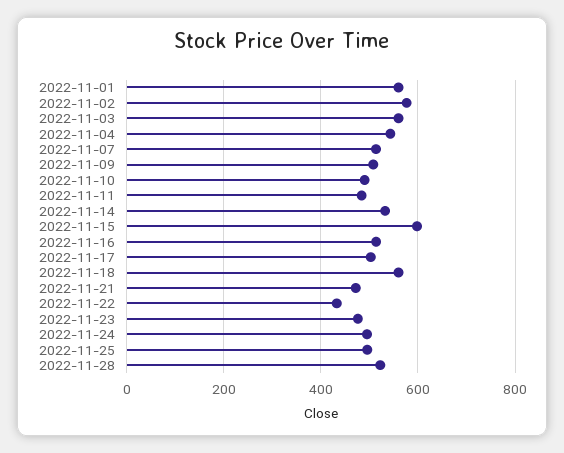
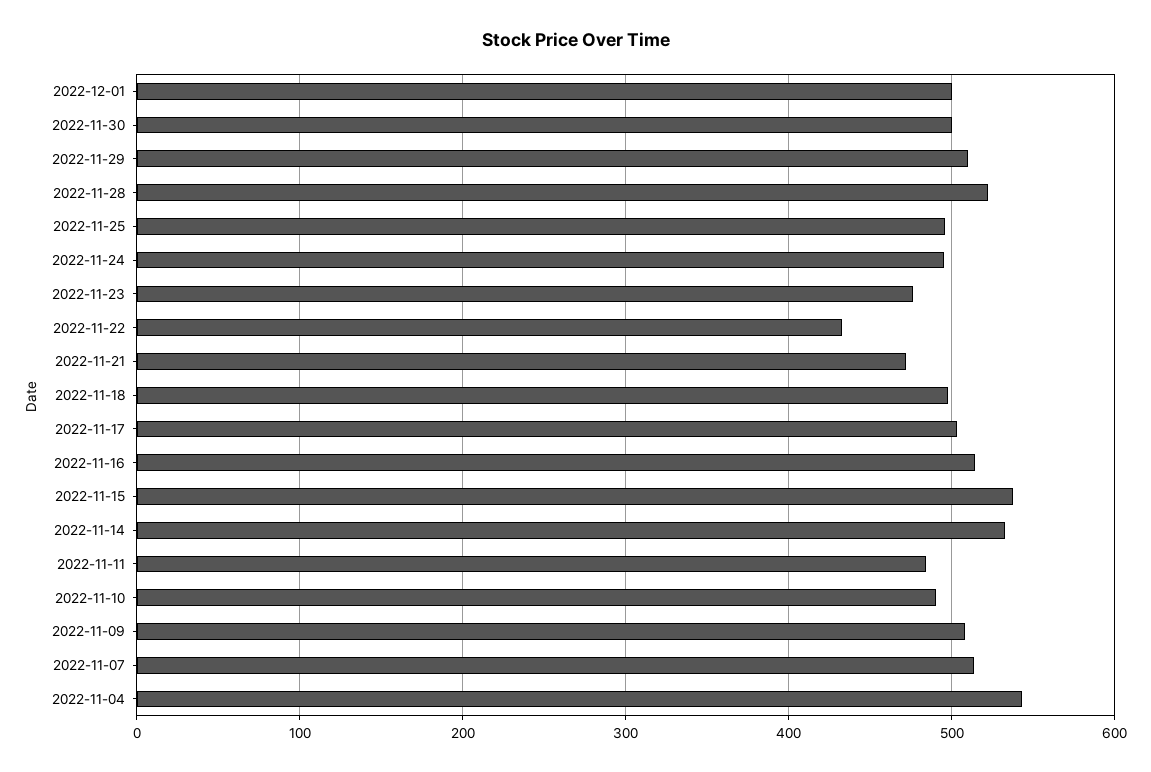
2022-11-01: 560 -> none
2022-11-02: 580 -> none
2022-11-03: 560 -> none
2022-11-15: 600 -> 540
2022-11-18: 560 -> 500
2022-12-01: none -> 500
2022-11-30: none -> 500
2022-11-29: none -> 510

